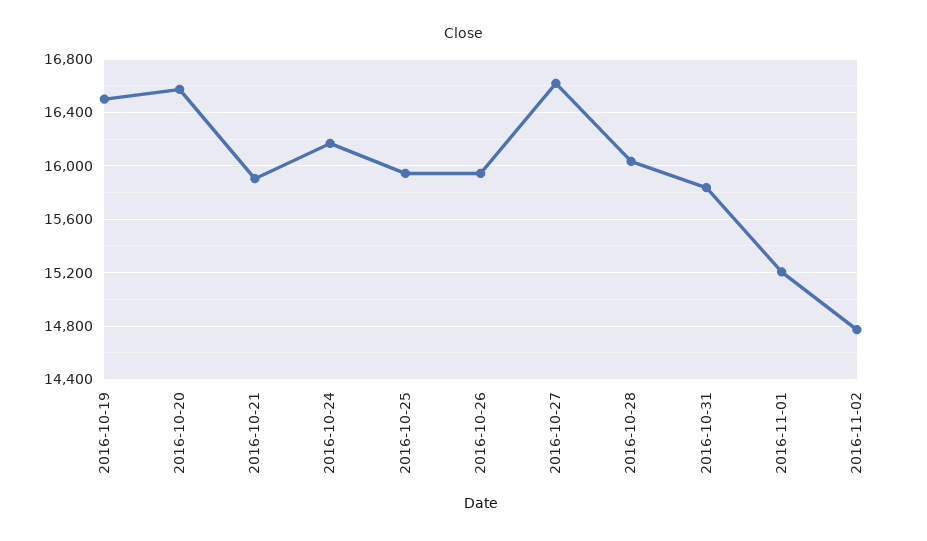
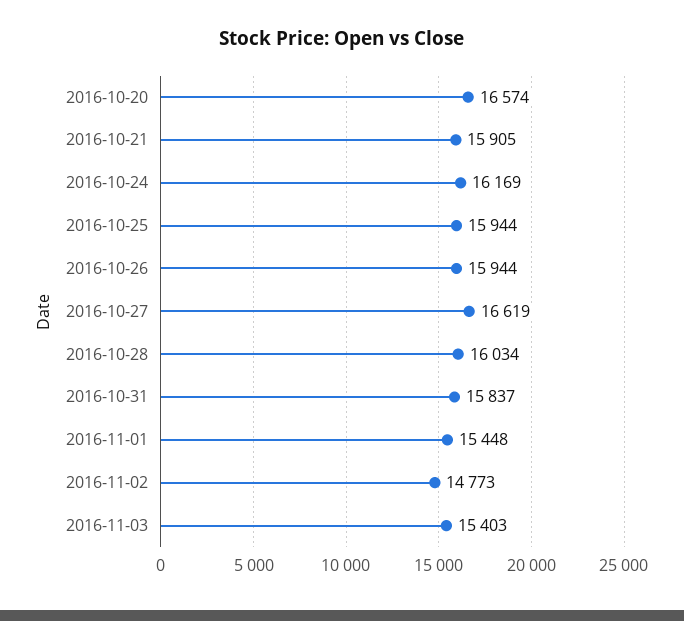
2016-10-19: 16500 -> none
2016-11-01: 15200 -> 15448
2016-11-03: none -> 15403

